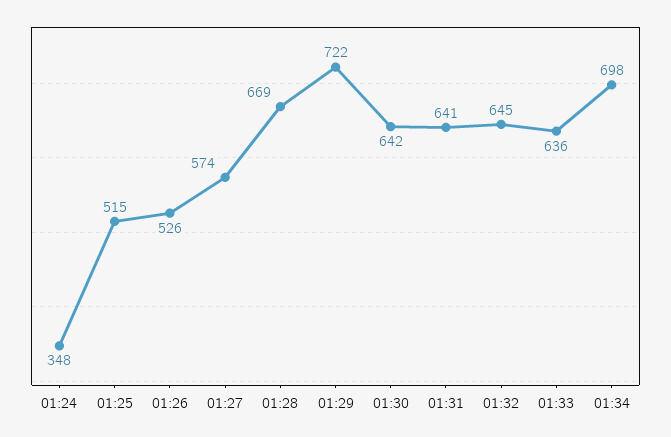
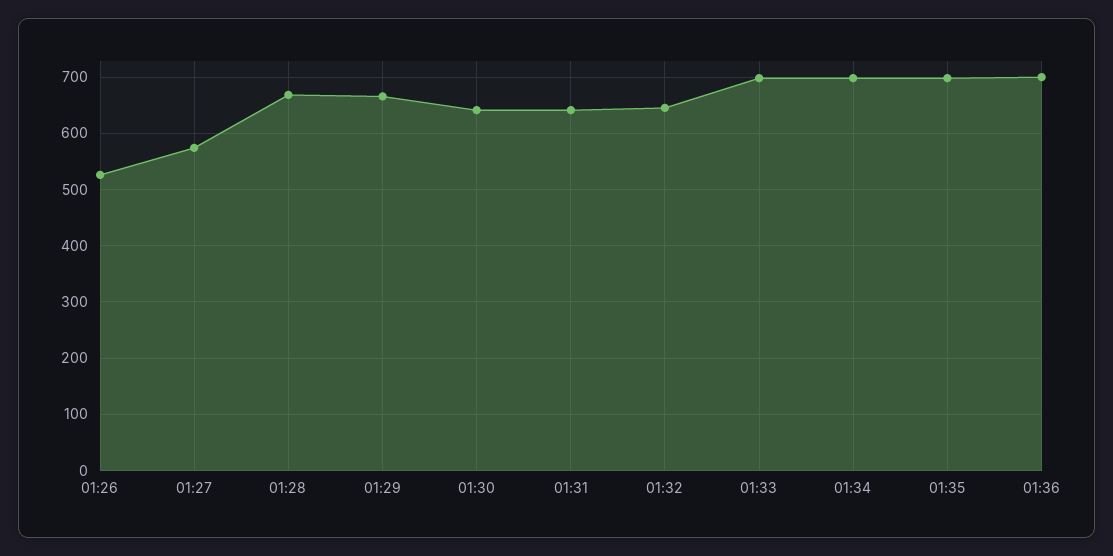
01:24: 348 -> none
01:25: 515 -> none
01:29: 722 -> 660
01:33: 636 -> 700
01:35: none -> 700
01:36: none -> 700

